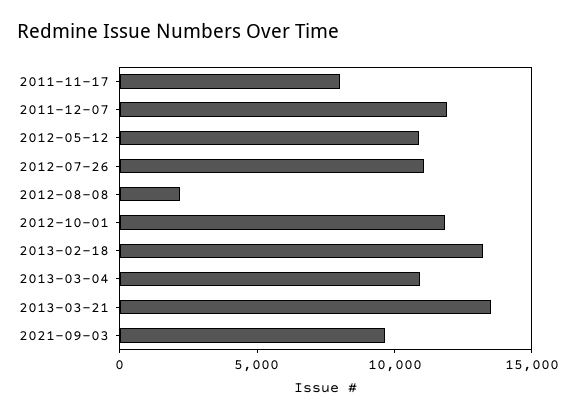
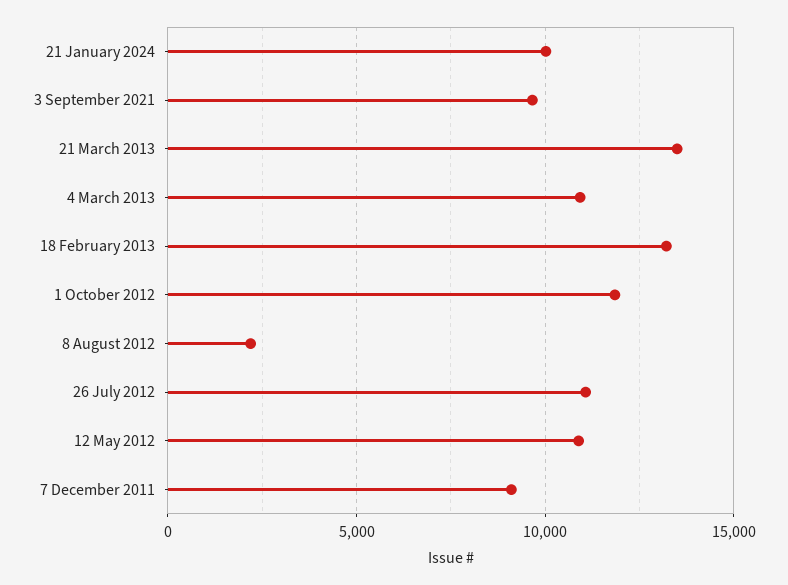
2011-11-17: 8000 -> none
2011-12-07: 12000 -> 9000
21 January 2024: none -> 10000

